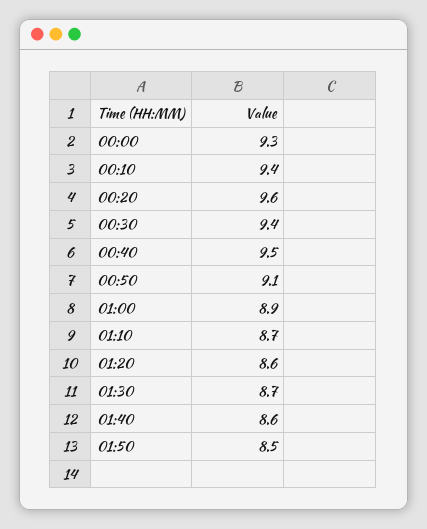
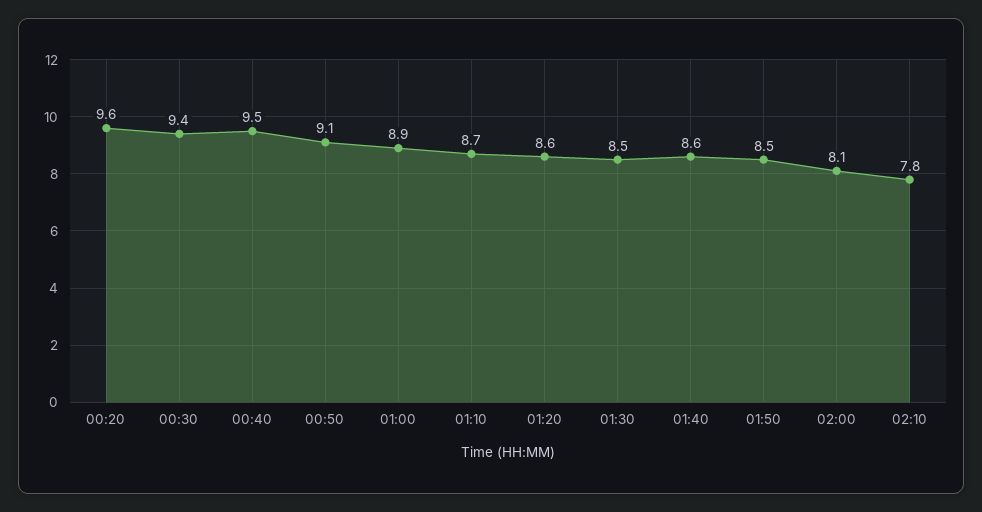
00:00: 9.3 -> none
00:10: 9.4 -> none
01:30: 8.7 -> 8.5
02:00: none -> 8.1
02:10: none -> 7.8

